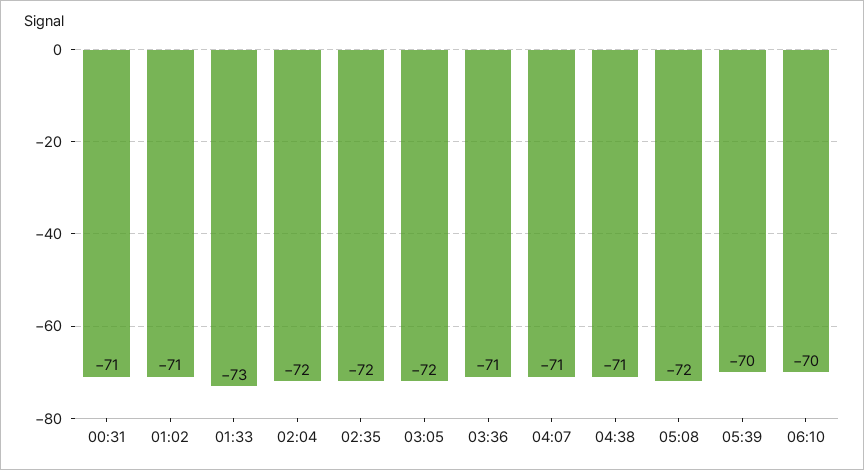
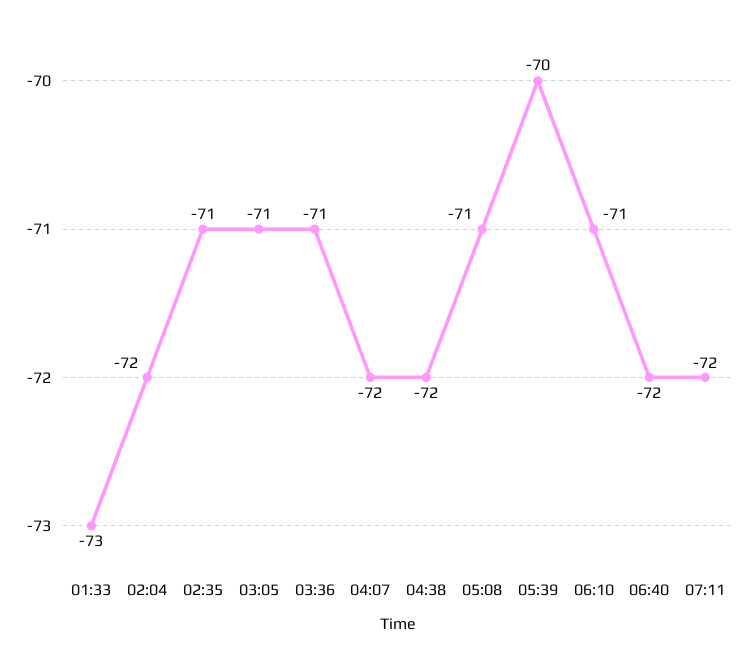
00:31: -71 -> none
01:02: -71 -> none
02:35: -72 -> -71
03:05: -72 -> -71
04:07: -71 -> -72
04:38: -71 -> -72
05:08: -72 -> -71
06:10: -70 -> -71
06:40: none -> -72
07:11: none -> -72

